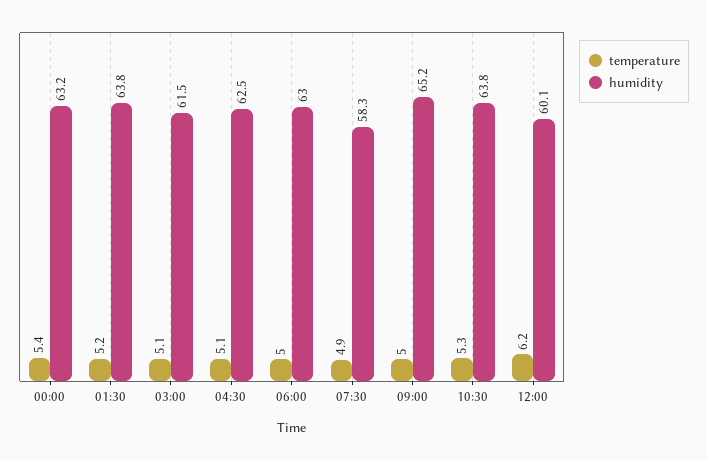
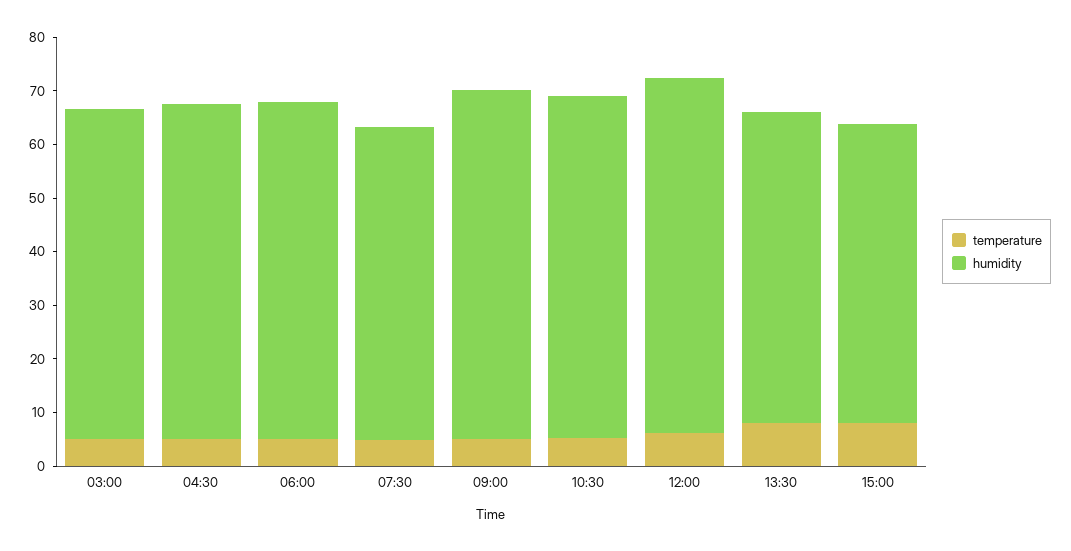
temperature, 00:00: 5.4 -> none
humidity, 00:00: 63.2 -> none
temperature, 01:30: 5.2 -> none
humidity, 01:30: 63.8 -> none
humidity, 12:00: 60.1 -> 66
temperature, 13:30: none -> 8
humidity, 13:30: none -> 58
temperature, 15:00: none -> 8
humidity, 15:00: none -> 56

